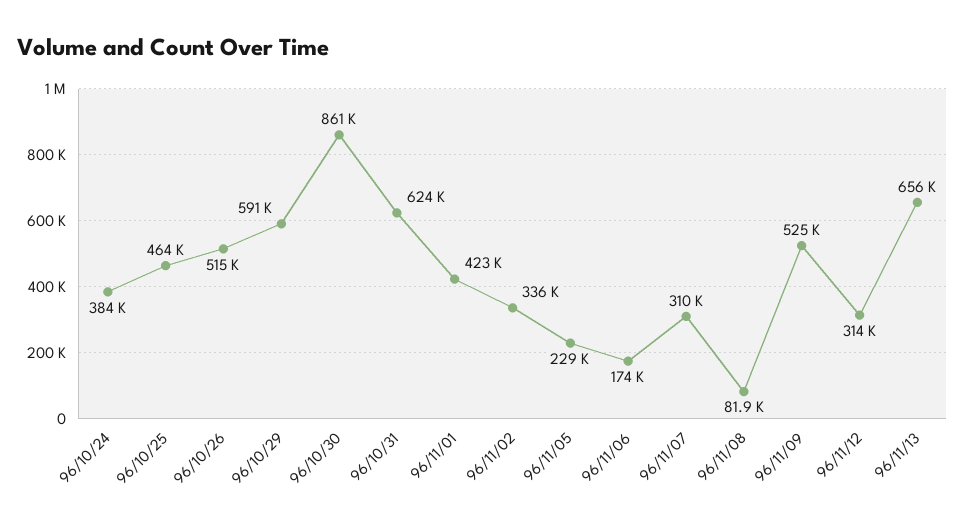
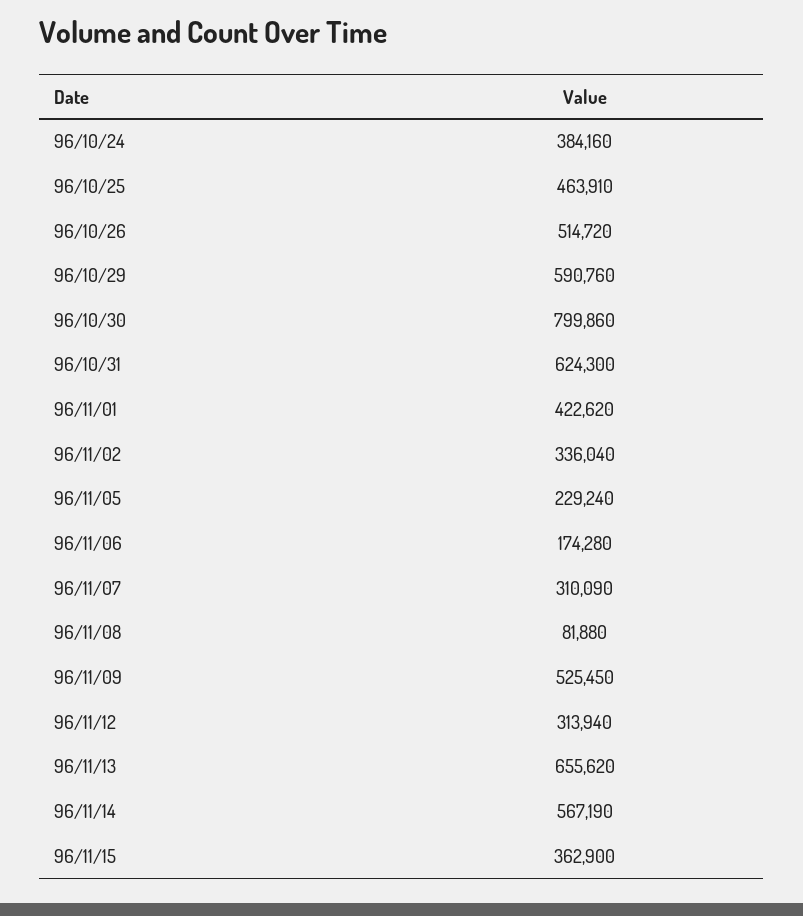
96/10/30: 861000 -> 799860
96/11/14: none -> 567190
96/11/15: none -> 362900

